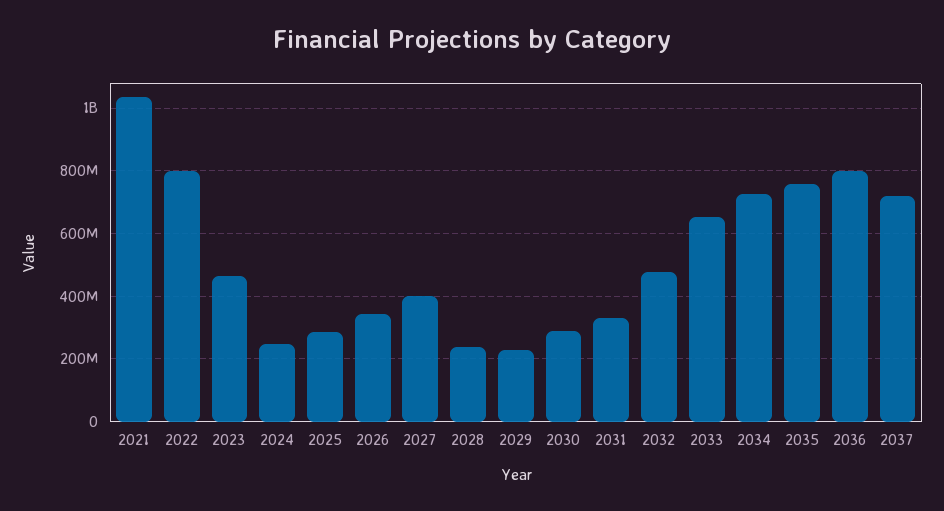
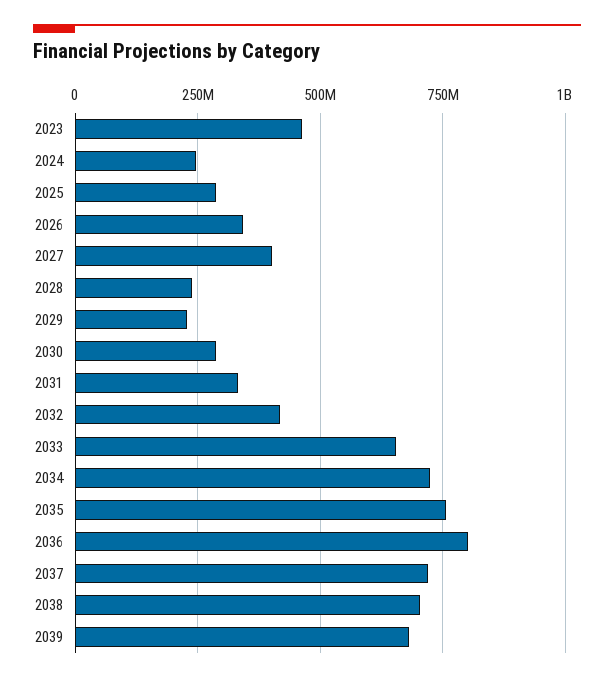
2021: 1040000000 -> none
2022: 800000000 -> none
2032: 480000000 -> 425000000
2038: none -> 700000000
2039: none -> 675000000

